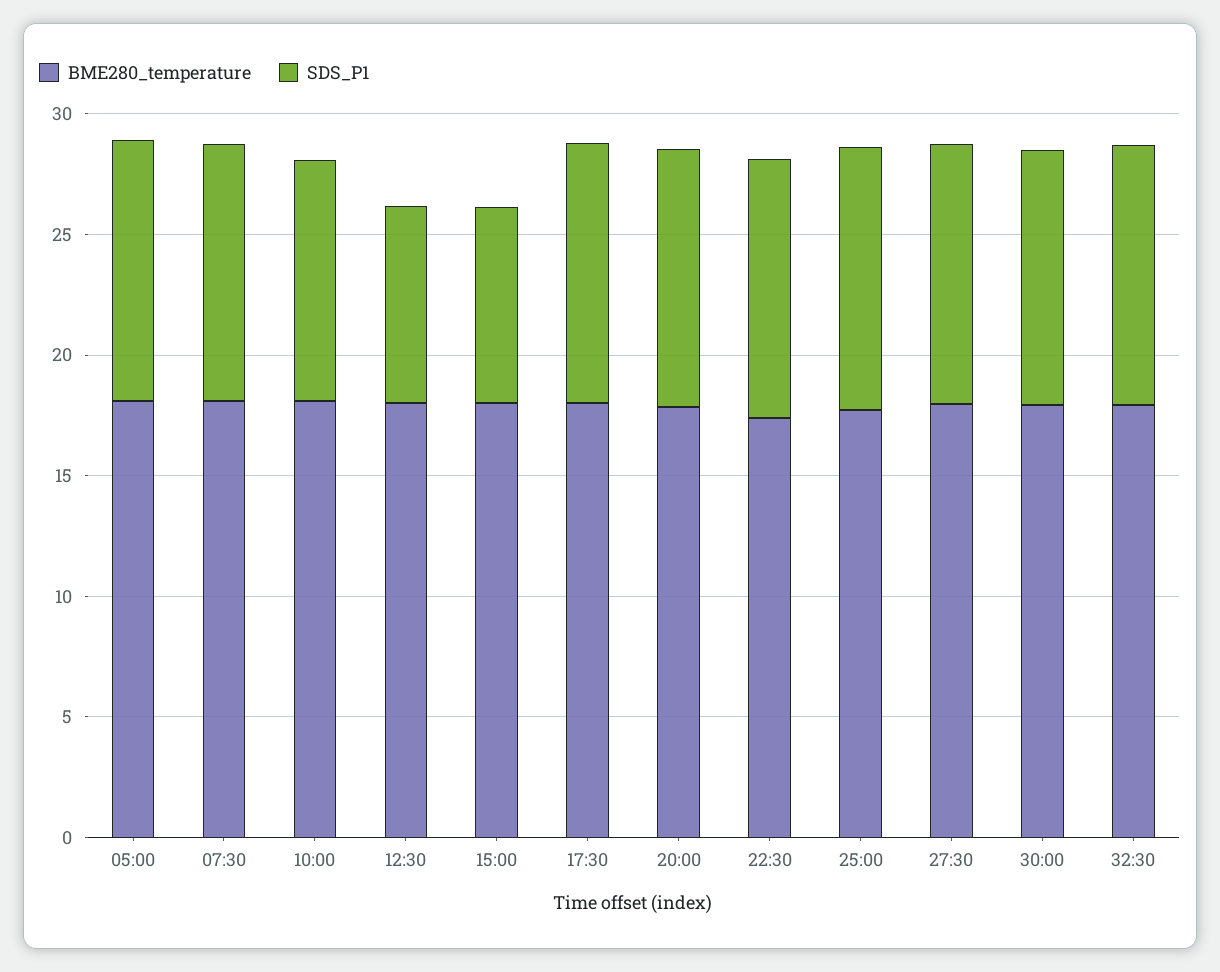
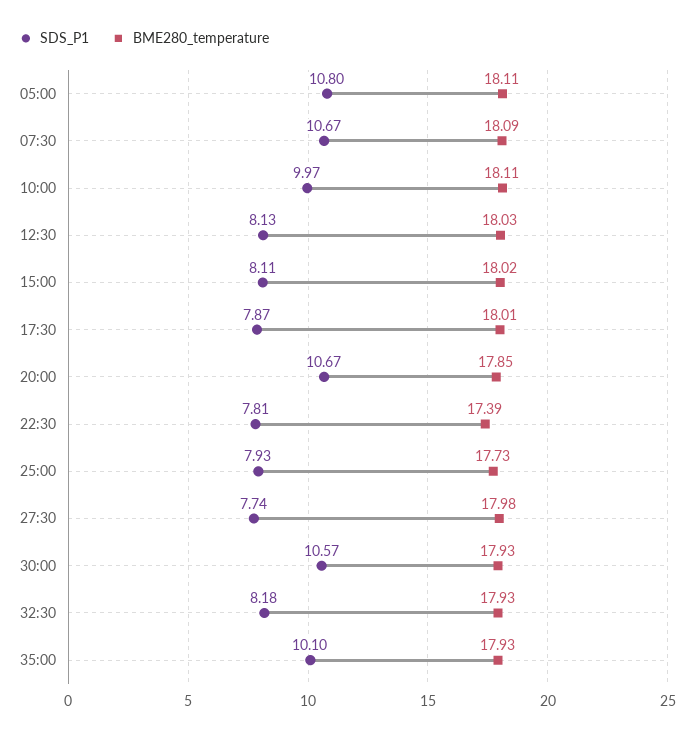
SDS_P1, 17:30: 11 -> 7.87
SDS_P1, 22:30: 11 -> 7.81
SDS_P1, 25:00: 11 -> 7.93
SDS_P1, 27:30: 11 -> 7.74
SDS_P1, 32:30: 11 -> 8.18
SDS_P1, 35:00: none -> 10.1
BME280_temperature, 35:00: none -> 17.93

